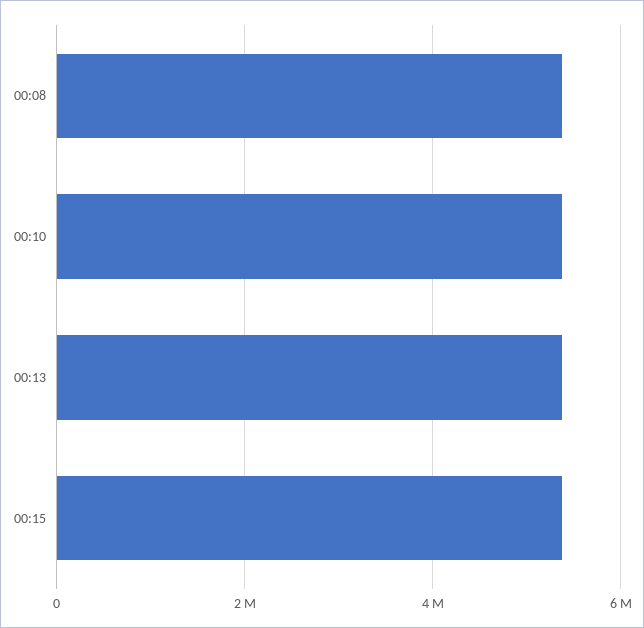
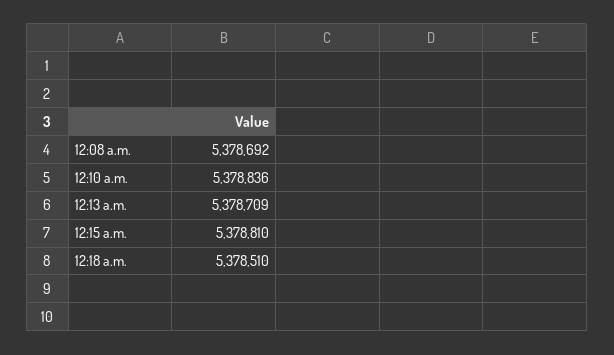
12:18 a.m.: none -> 5378510

